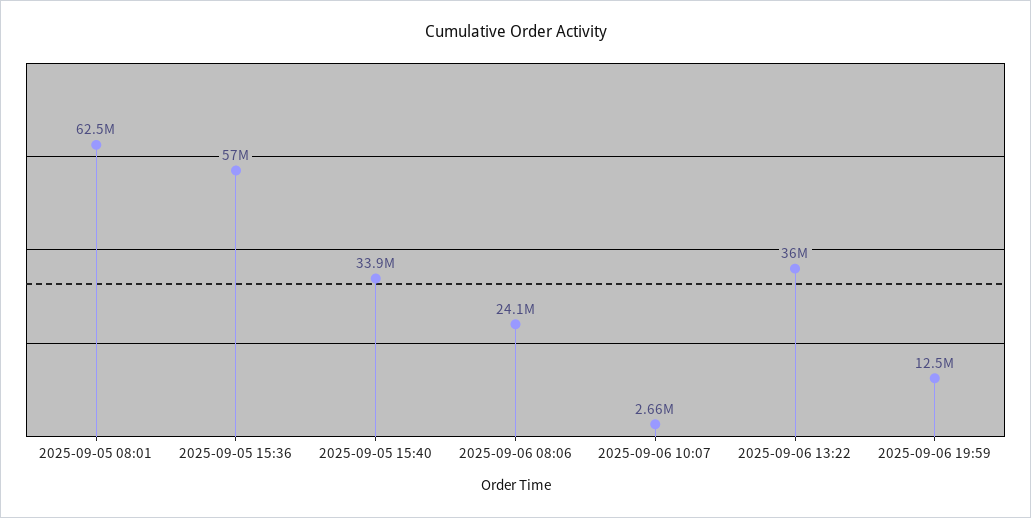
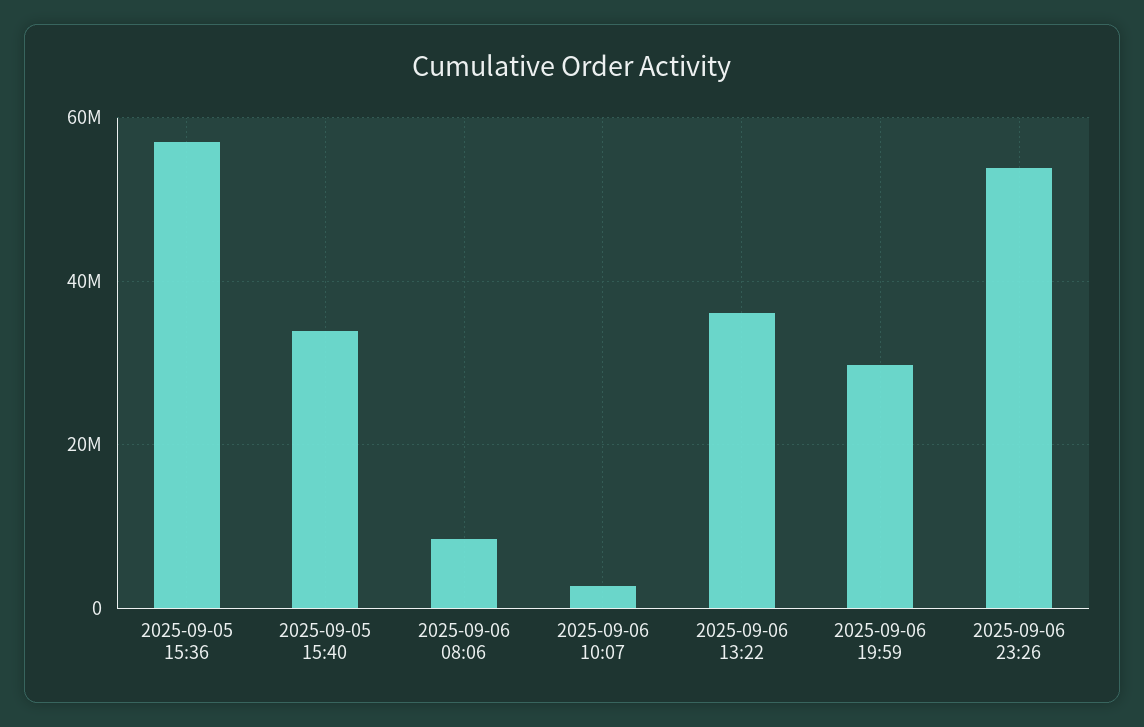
2025-09-05 08:01: 62500000 -> none
2025-09-06 08:06: 24100000 -> 8000000
2025-09-06 19:59: 12500000 -> 30000000
2025-09-06 23:26: none -> 54000000

